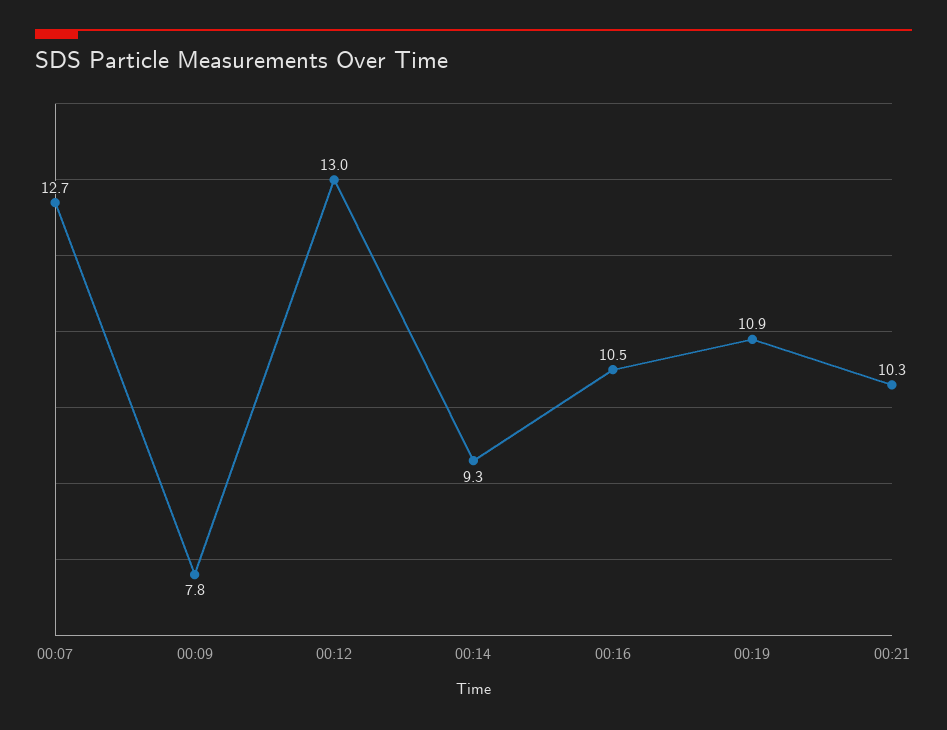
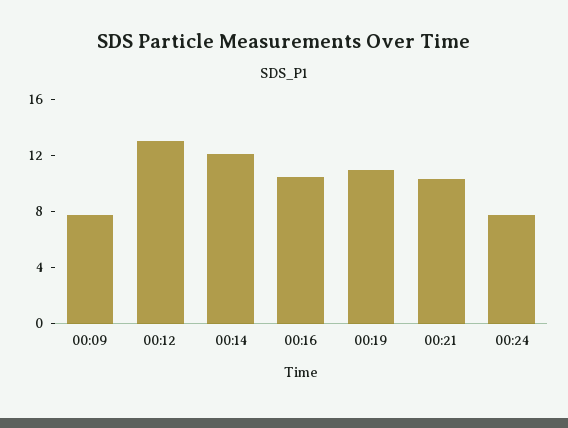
00:07: 12.7 -> none
00:14: 9.3 -> 12
00:24: none -> 8

